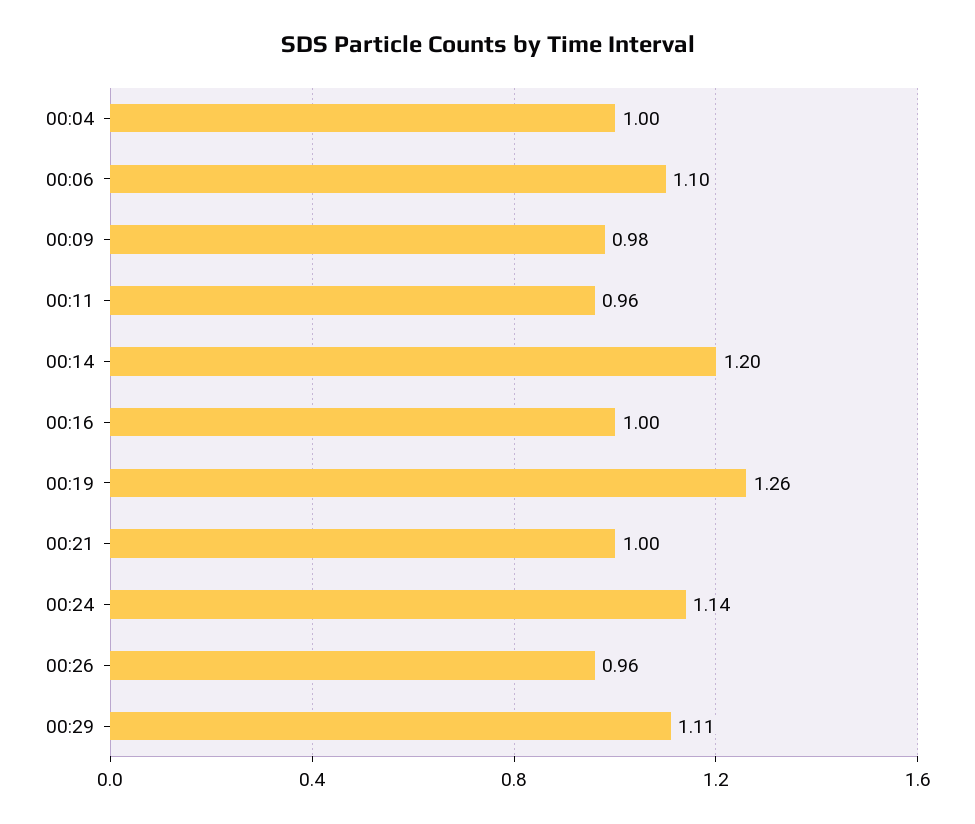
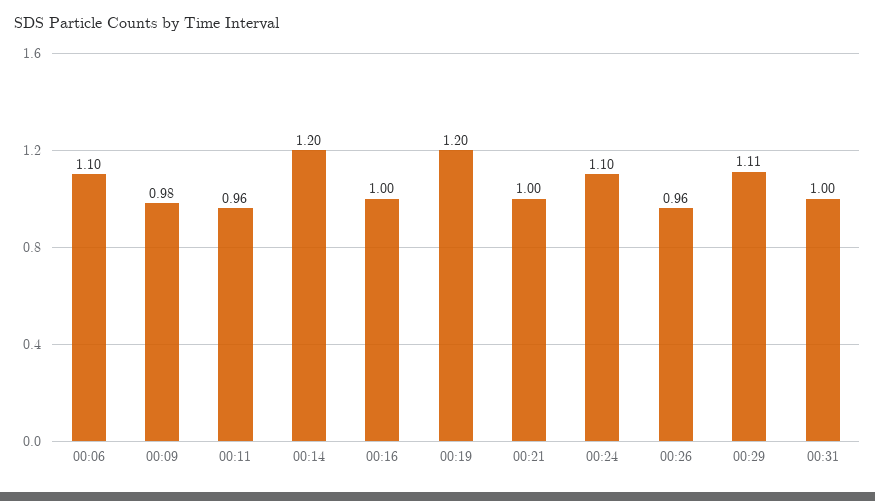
00:04: 1 -> none
00:19: 1.26 -> 1.2
00:24: 1.14 -> 1.1
00:31: none -> 1

